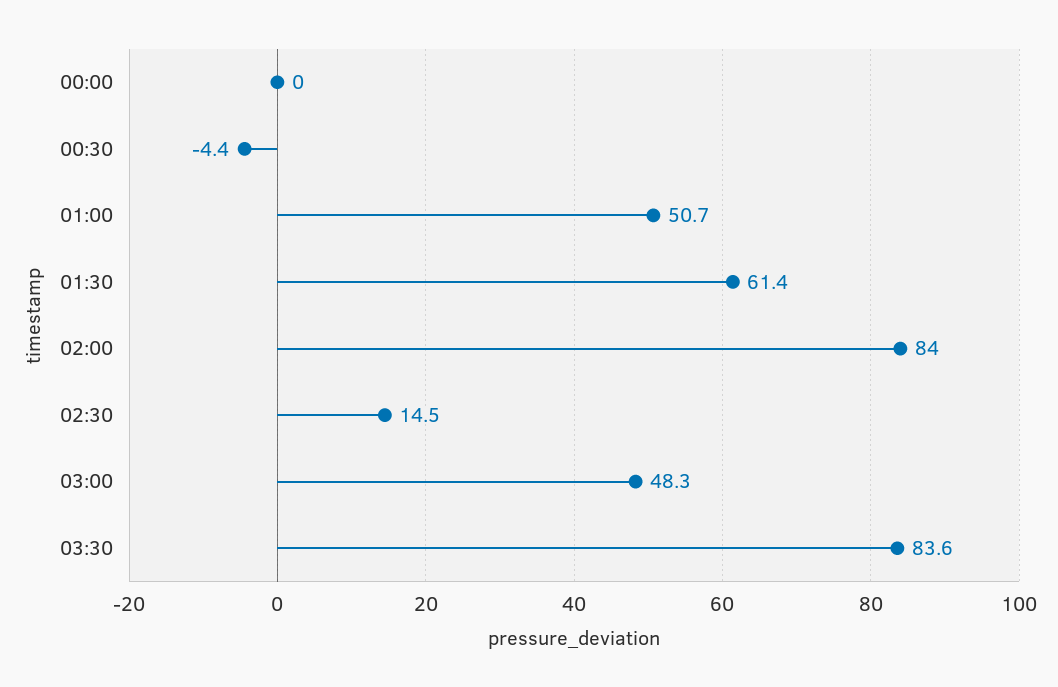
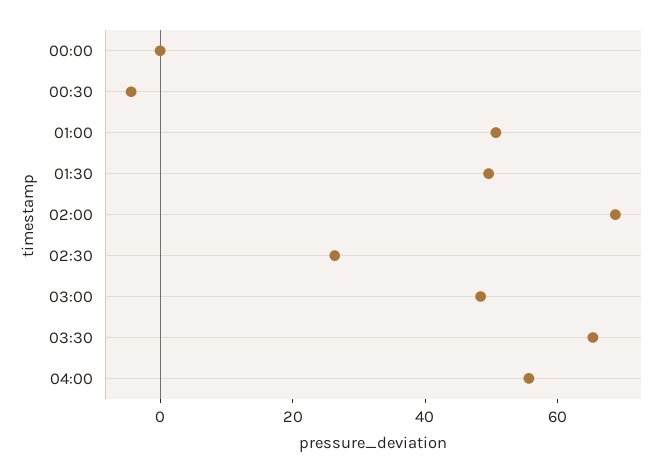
01:30: 61.4 -> 50
02:00: 84 -> 70
02:30: 14.5 -> 25
03:30: 83.6 -> 65
04:00: none -> 55

